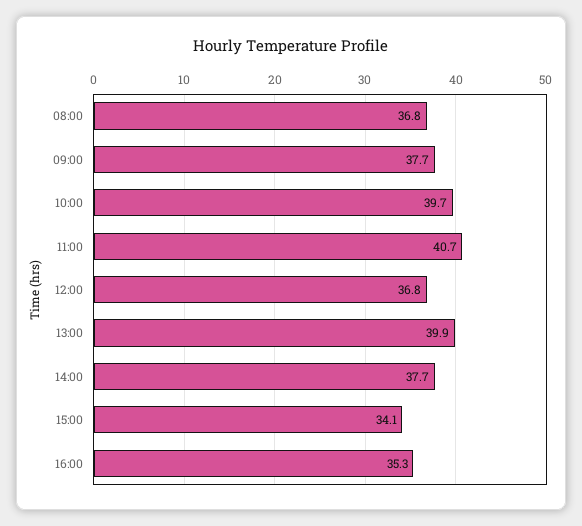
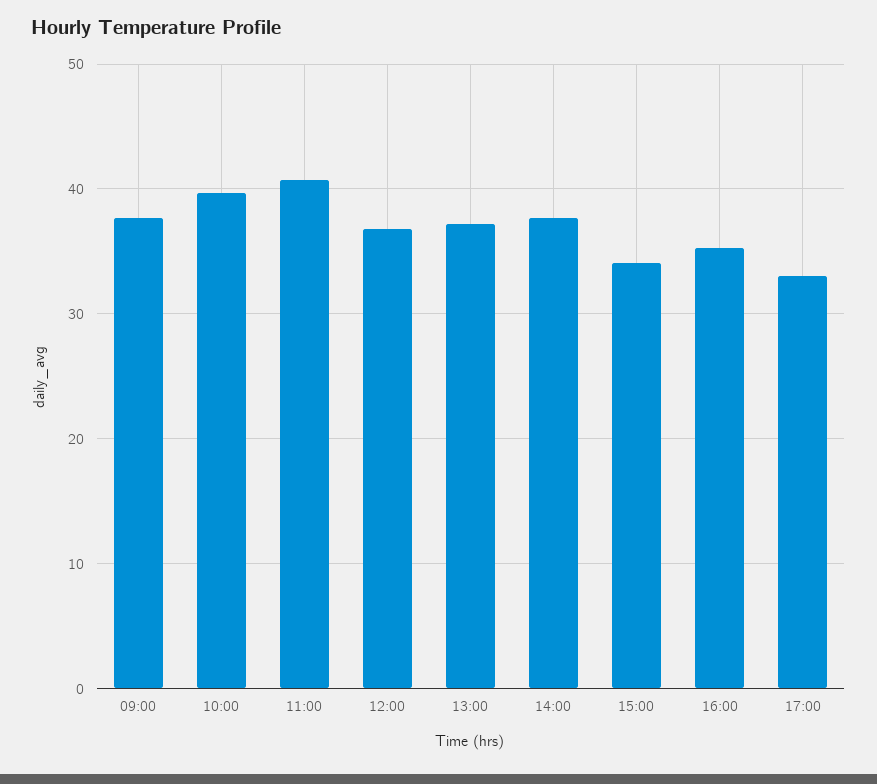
08:00: 36.8 -> none
13:00: 39.9 -> 37
17:00: none -> 33

